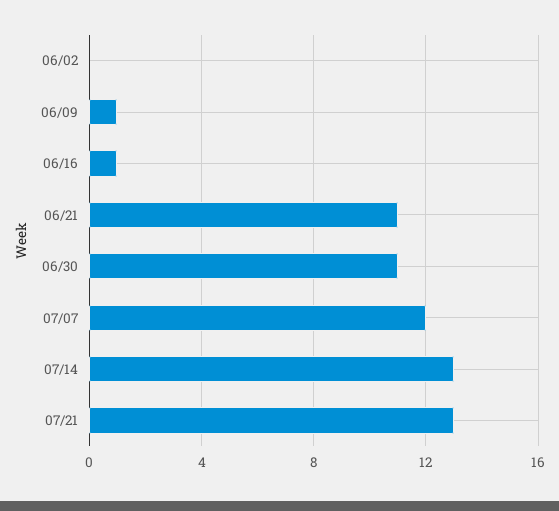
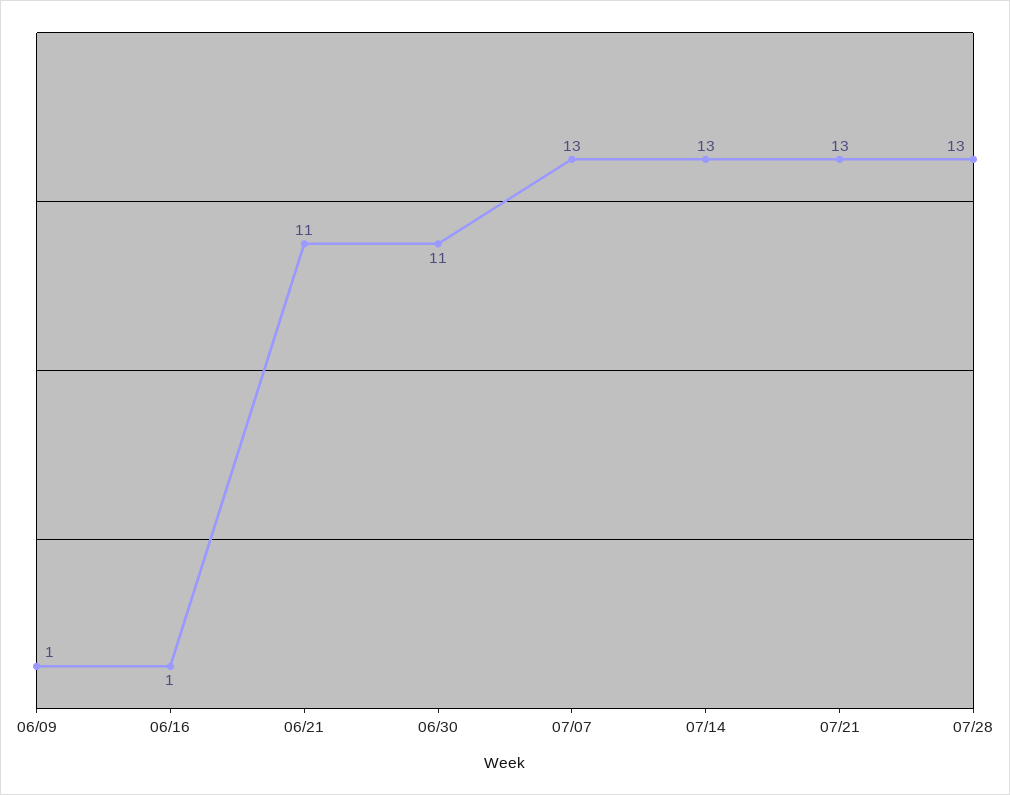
06/02: 0 -> none
07/07: 12 -> 13
07/28: none -> 13

